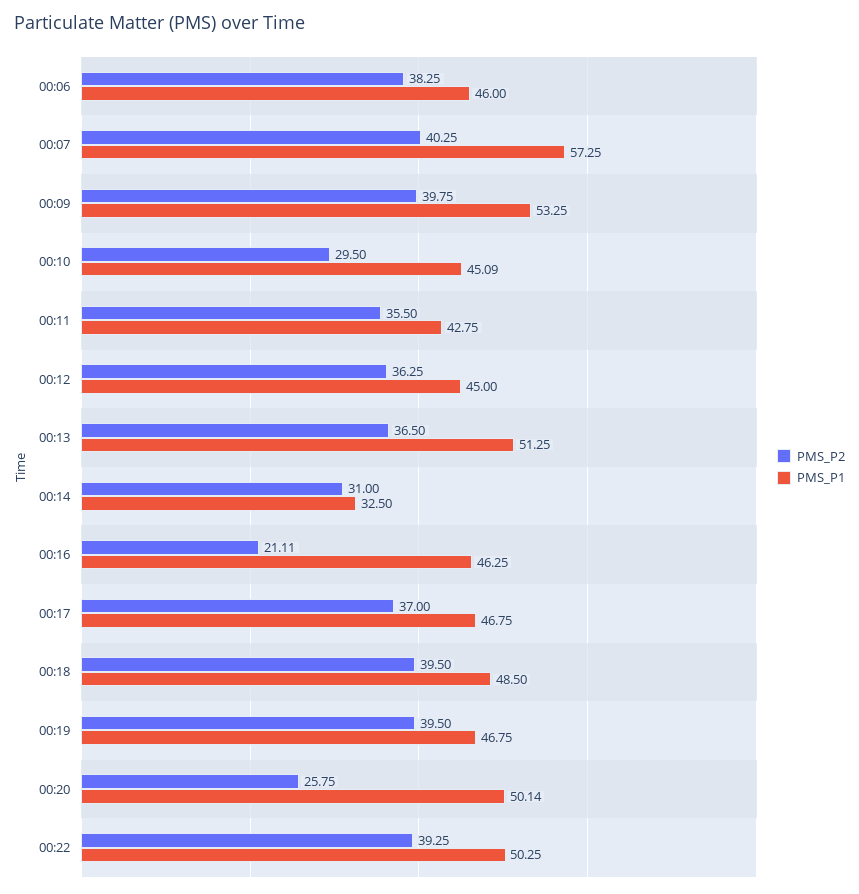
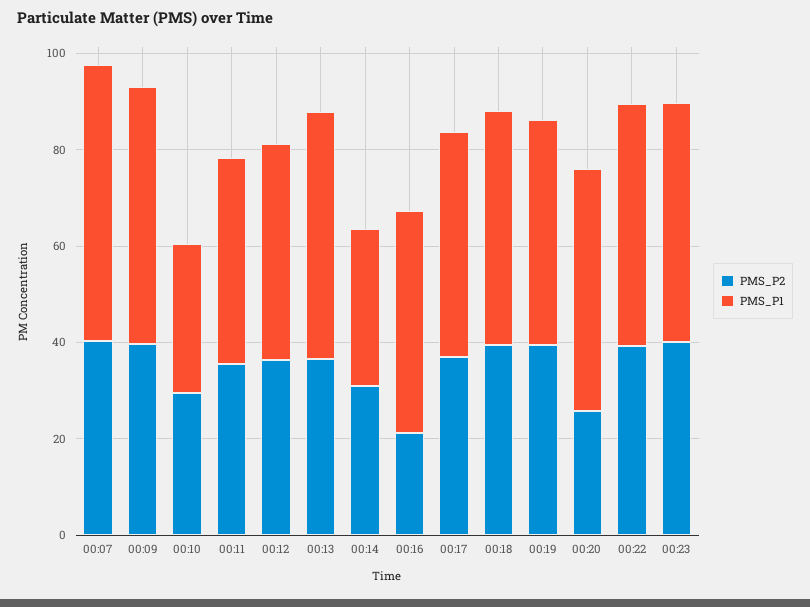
PMS_P2, 00:06: 38.25 -> none
PMS_P1, 00:06: 46 -> none
PMS_P1, 00:10: 45.09 -> 30
PMS_P2, 00:23: none -> 40
PMS_P1, 00:23: none -> 50

